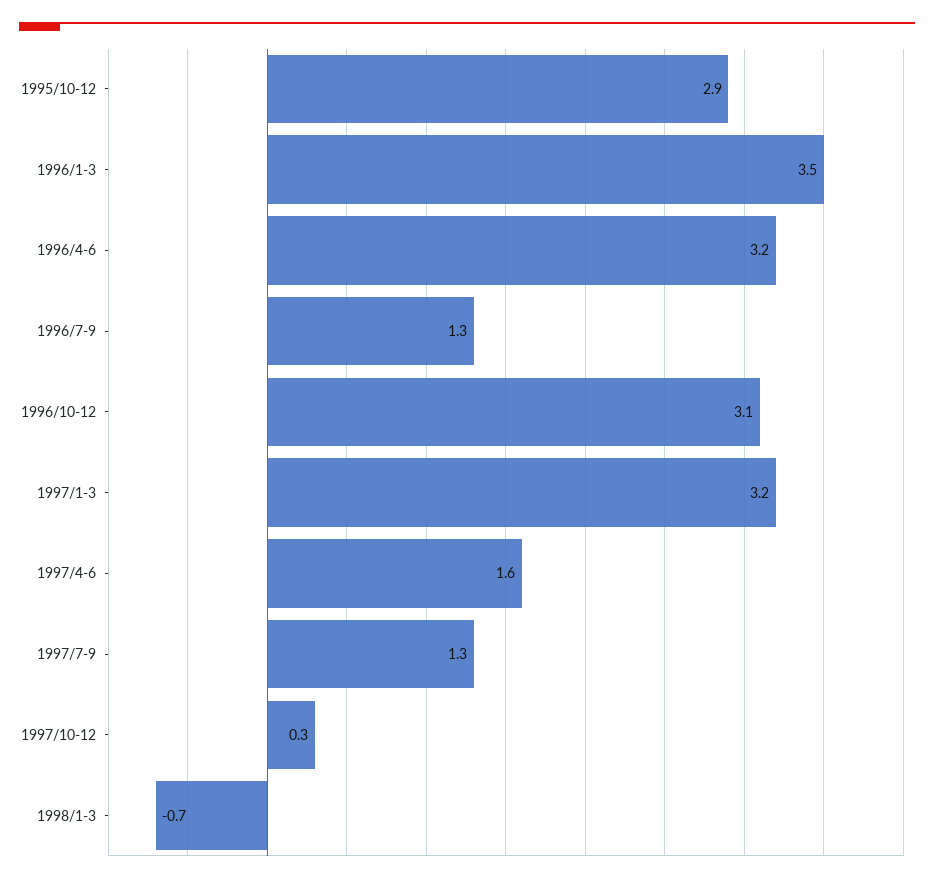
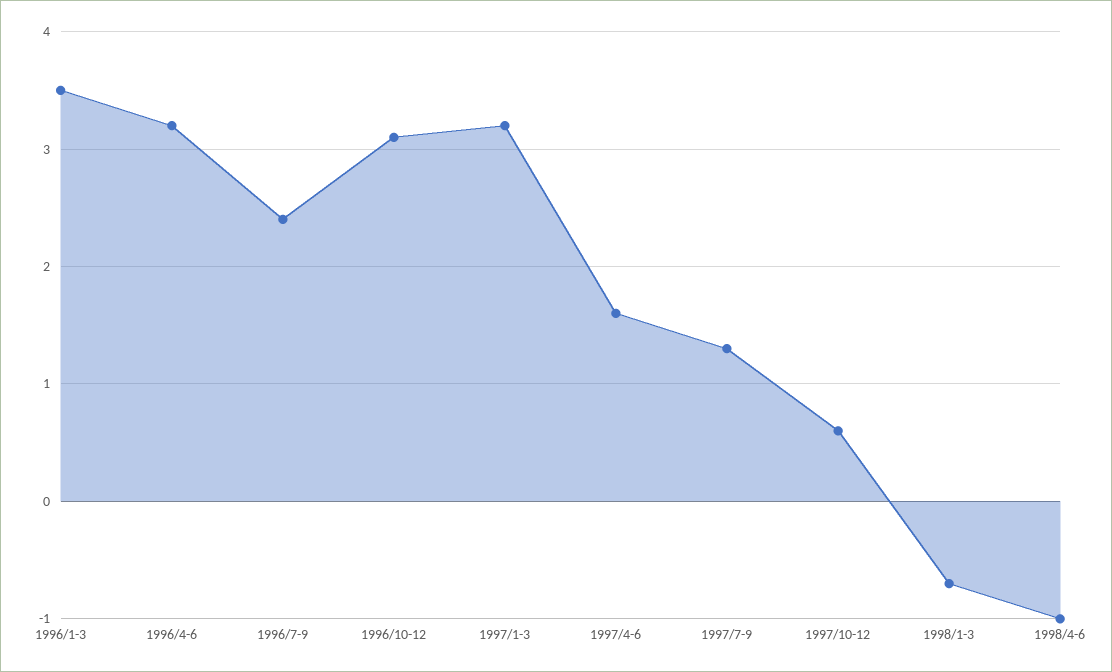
1995/10-12: 2.9 -> none
1996/7-9: 1.3 -> 2.4
1997/10-12: 0.3 -> 0.6
1998/4-6: none -> -1

